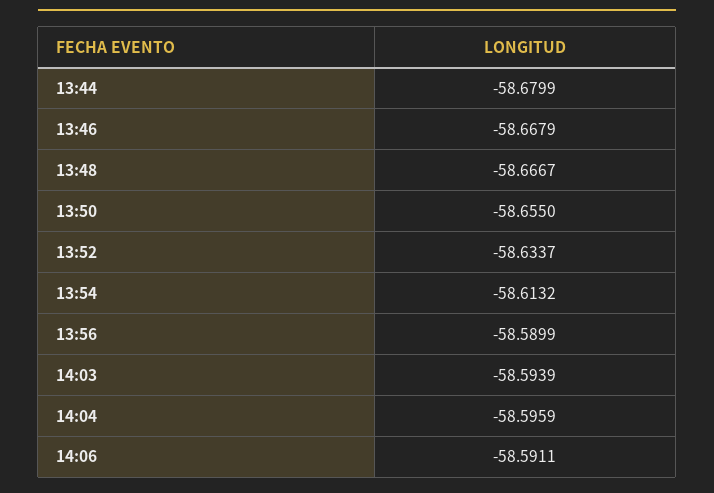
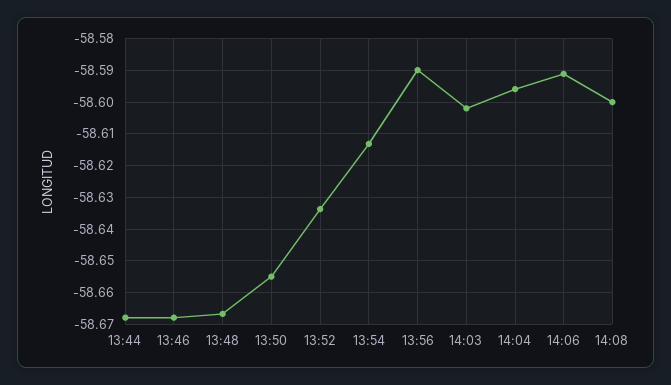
13:44: -58.6799 -> -58.668
14:03: -58.5939 -> -58.602
14:08: none -> -58.6

